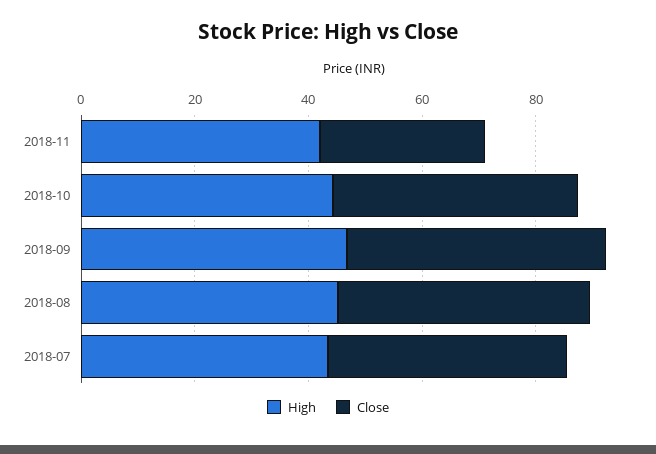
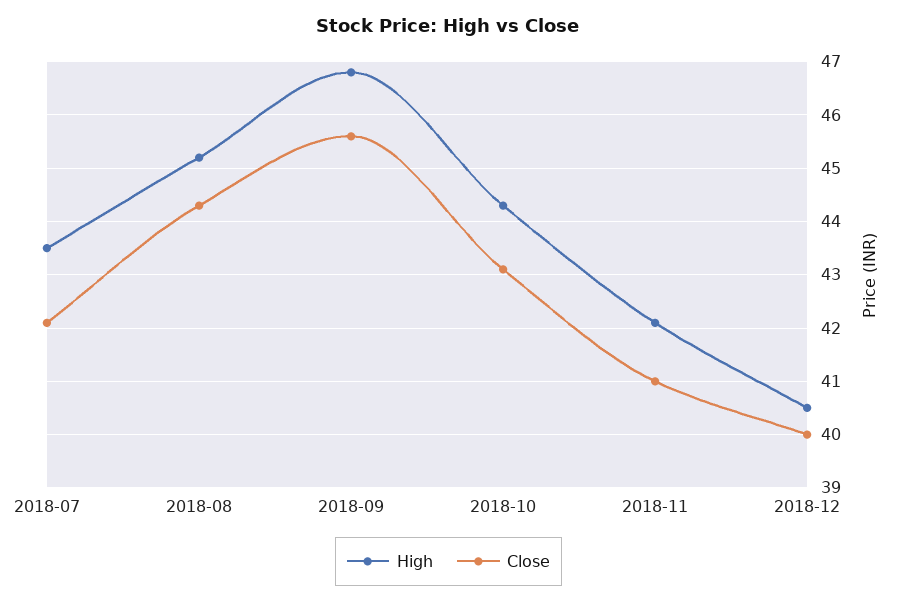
Close, 2018-11: 30 -> 41
High, 2018-12: none -> 40.5
Close, 2018-12: none -> 40

